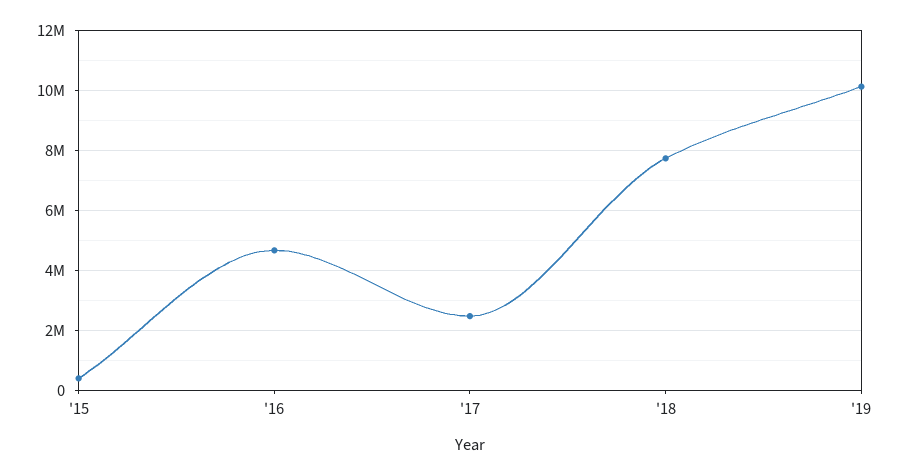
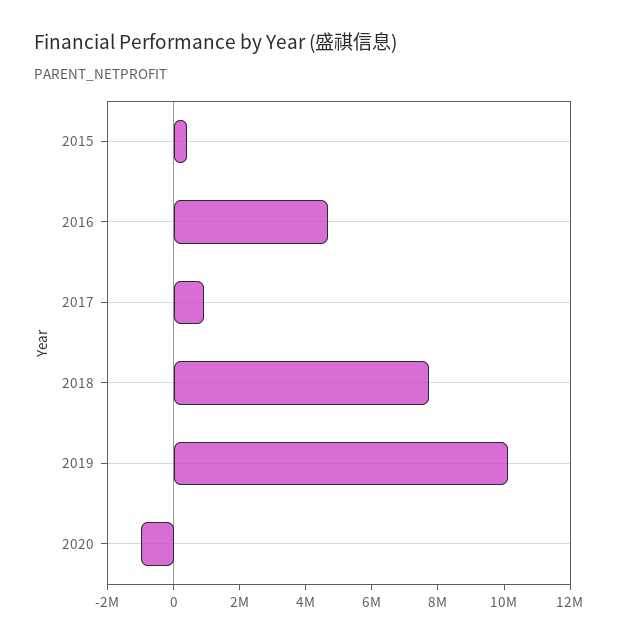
'17: 2500000 -> 1000000
2020: none -> -1000000

